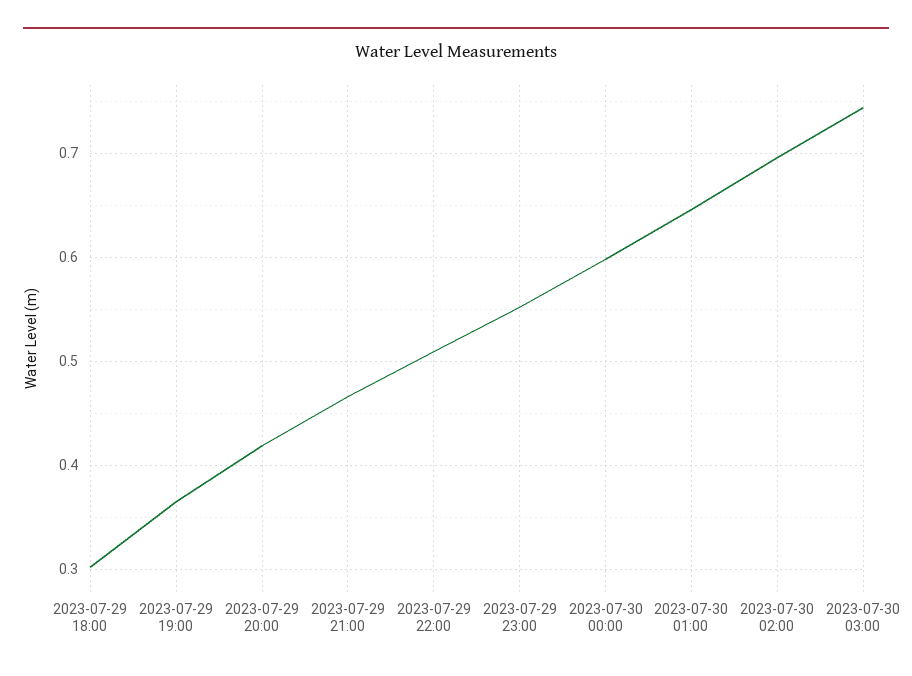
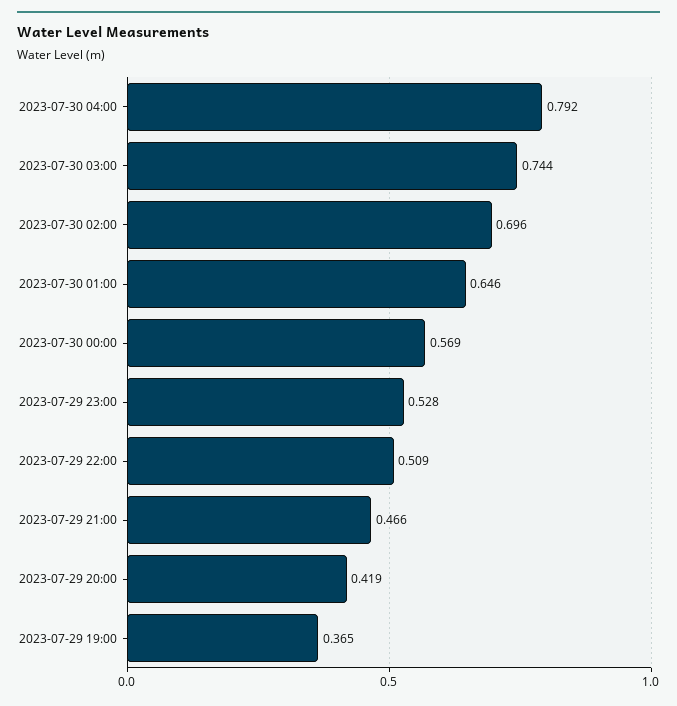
2023-07-29 18:00: 0.3 -> none
2023-07-29 23:00: 0.55 -> 0.528
2023-07-30 00:00: 0.6 -> 0.569
2023-07-30 04:00: none -> 0.792

